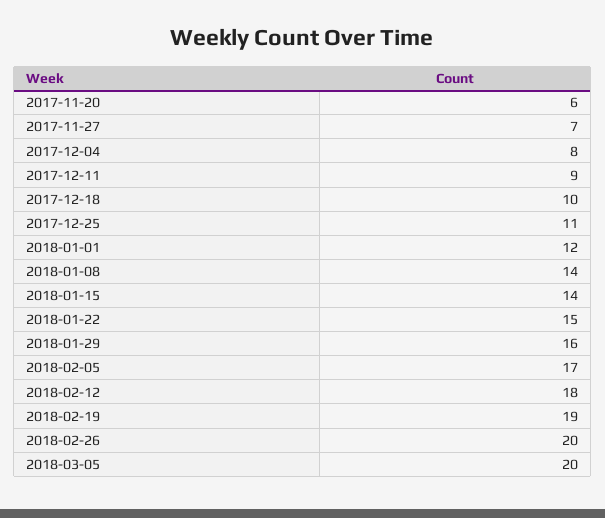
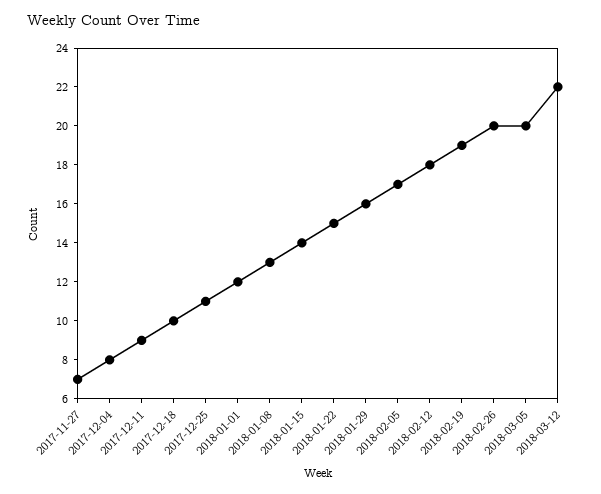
2017-11-20: 6 -> none
2018-01-08: 14 -> 13
2018-03-12: none -> 22

